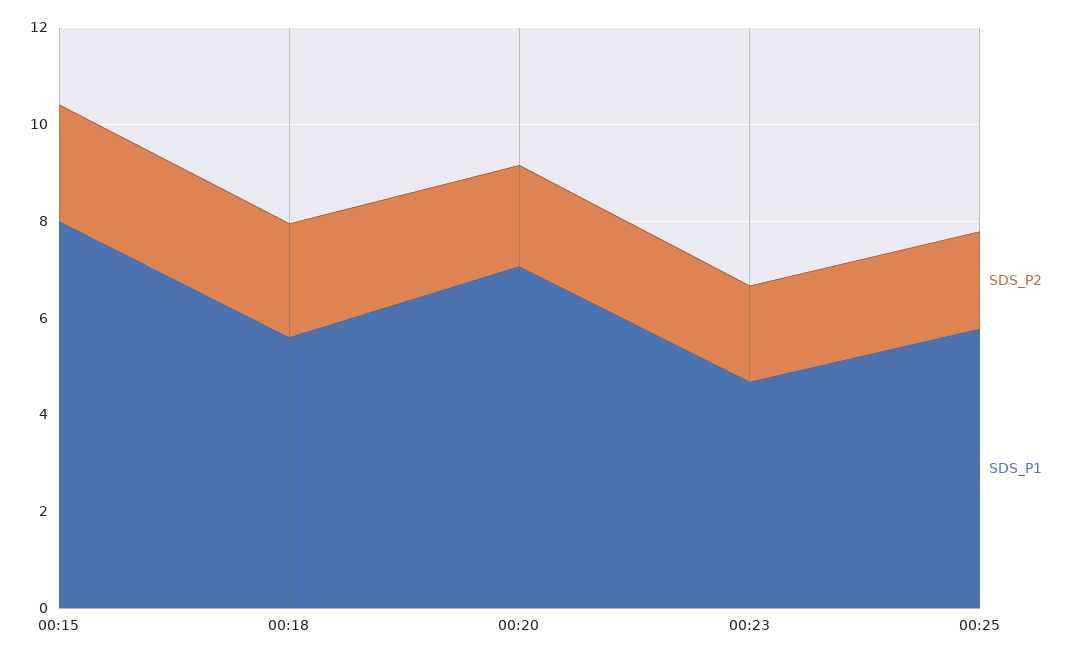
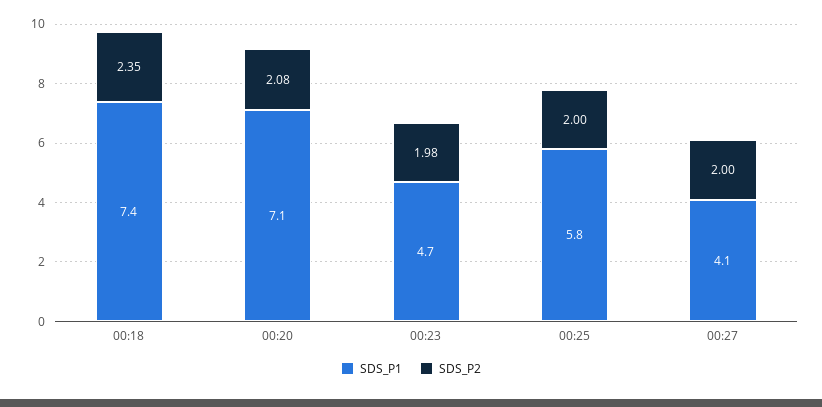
SDS_P2, 00:15: 2.5 -> none
SDS_P1, 00:15: 8 -> none
SDS_P1, 00:18: 5.5 -> 7.4
SDS_P1, 00:27: none -> 4.1
SDS_P2, 00:27: none -> 2

